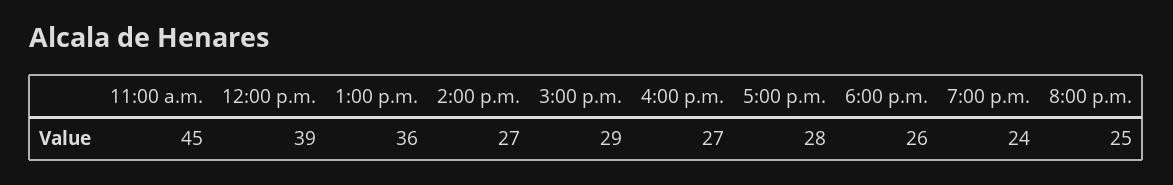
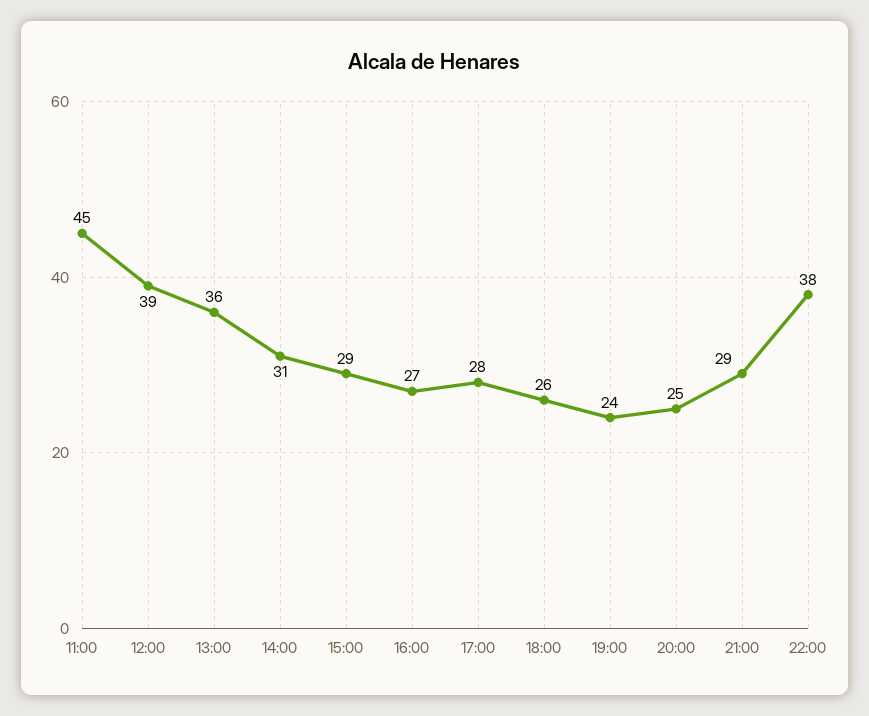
2:00 p.m.: 27 -> 31
21:00: none -> 29
22:00: none -> 38

